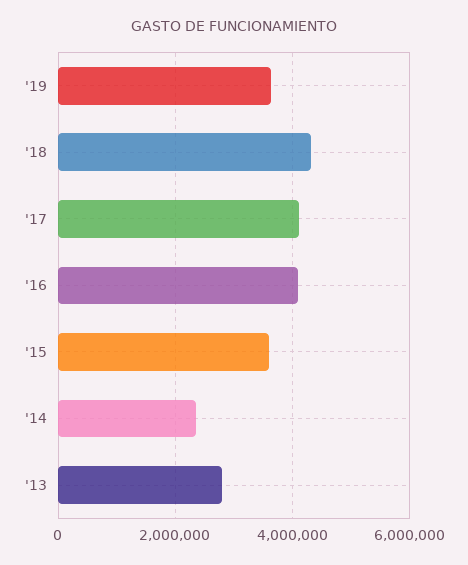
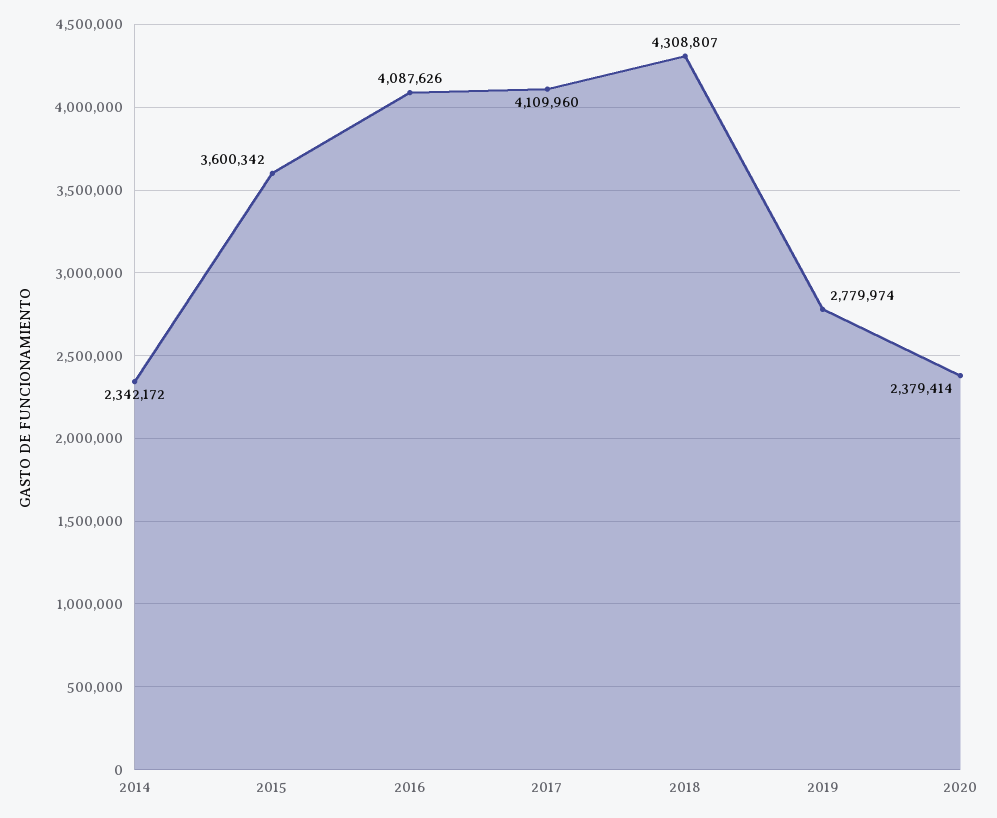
'19: 3600000 -> 2779974
'13: 2800000 -> none
2020: none -> 2379414

